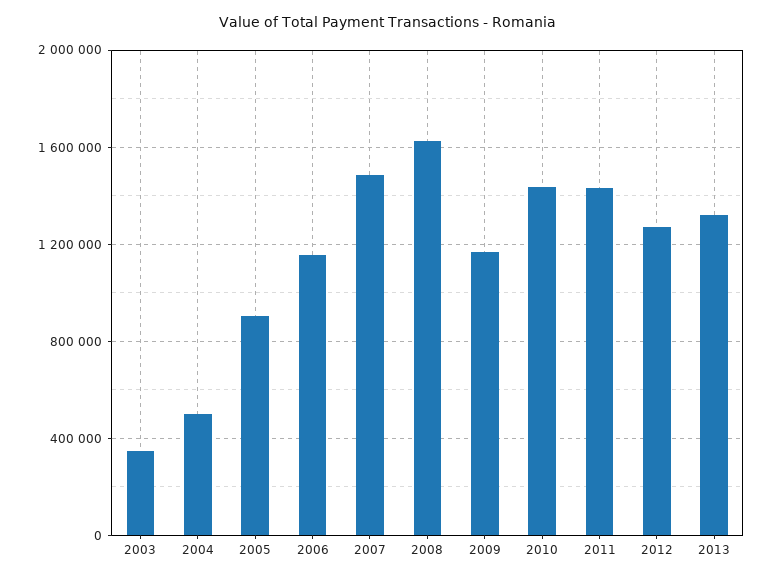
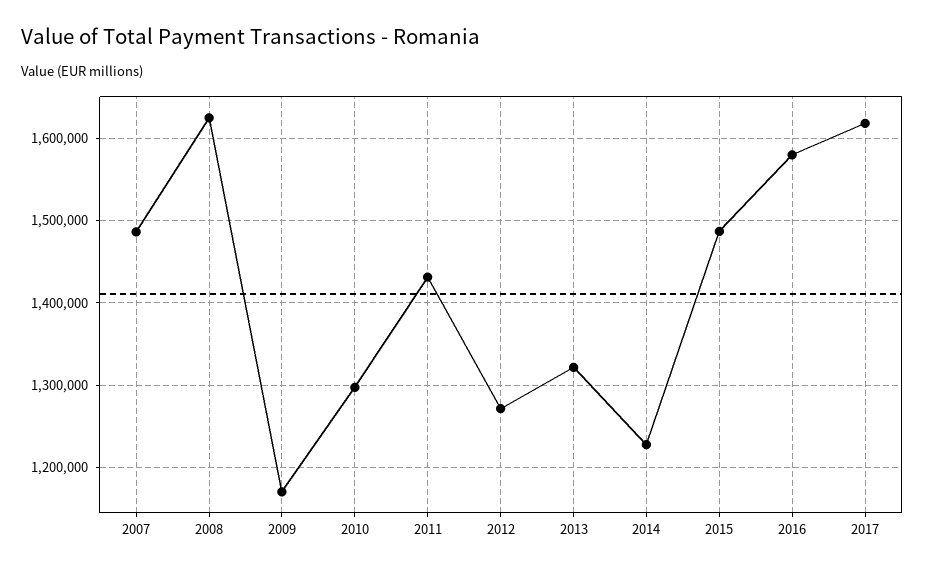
2003: 350000 -> none
2004: 500000 -> none
2005: 900000 -> none
2006: 1150000 -> none
2010: 1450000 -> 1300000
2014: none -> 1230000
2015: none -> 1490000
2016: none -> 1580000
2017: none -> 1620000

